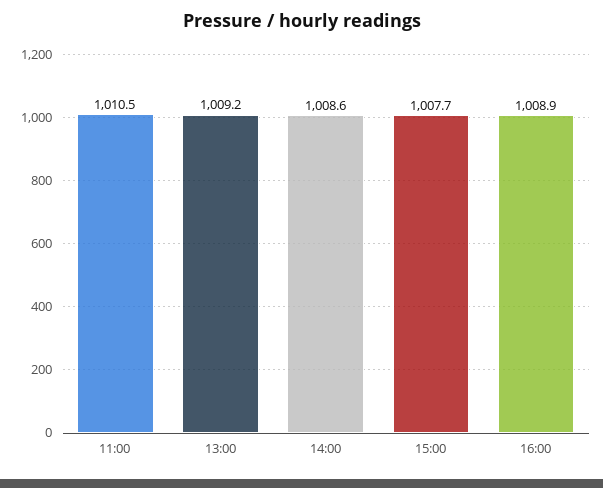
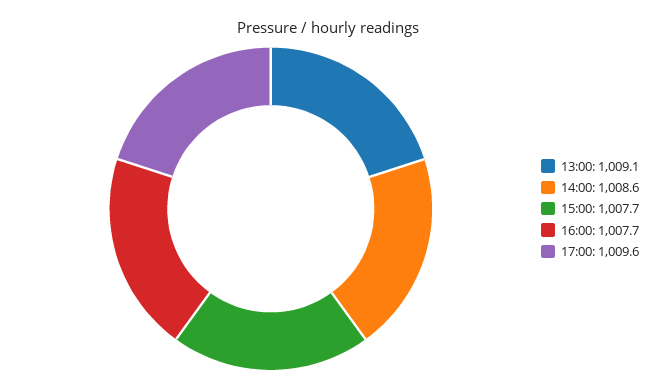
11:00: 1010.5 -> none
13:00: 1009.2 -> 1009.1
16:00: 1008.9 -> 1007.7
17:00: none -> 1009.6

